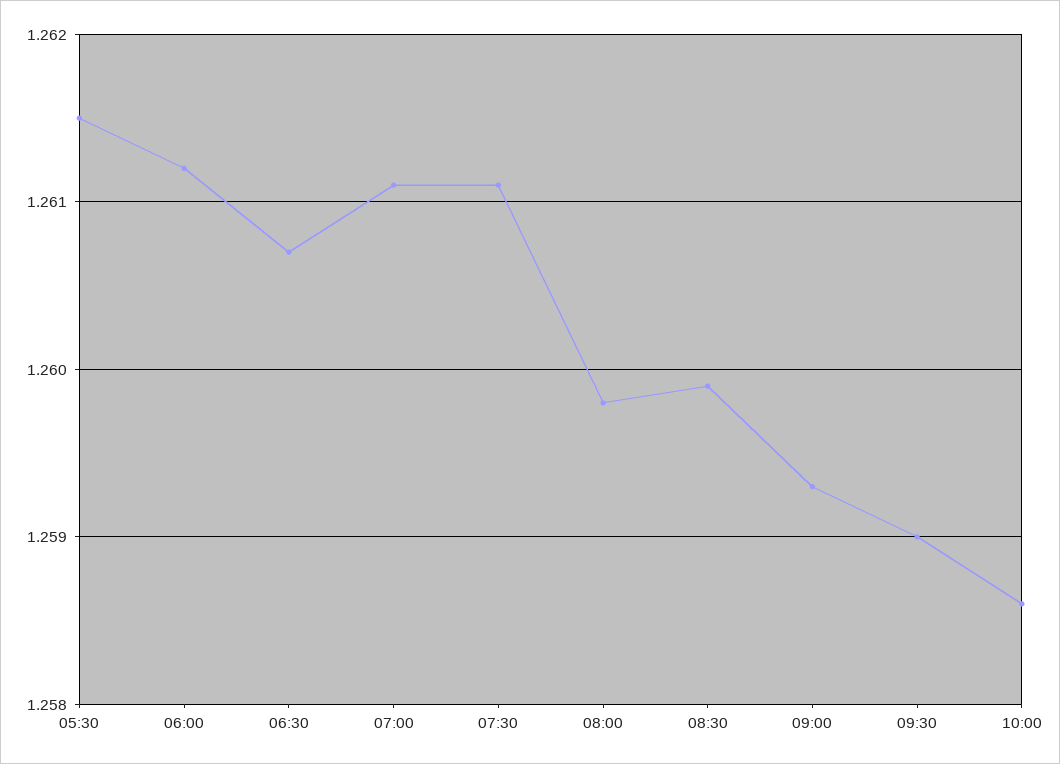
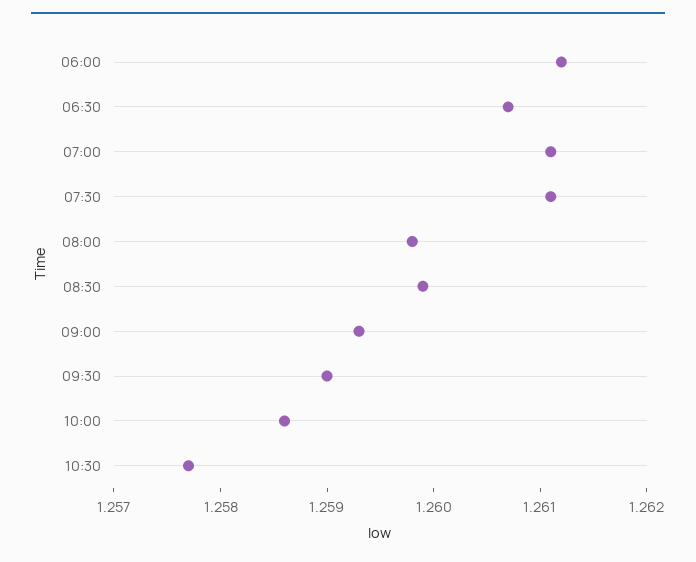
05:30: 1.2615 -> none
10:30: none -> 1.2577

